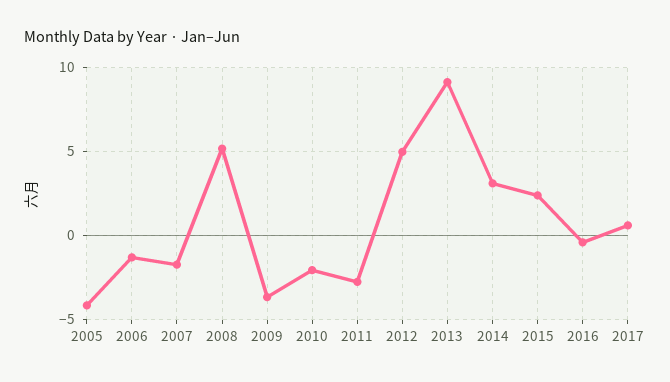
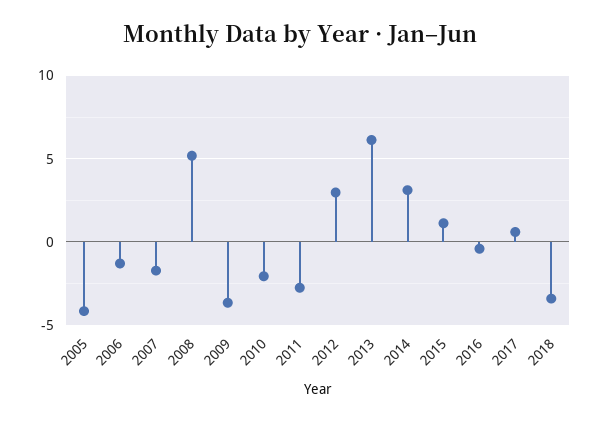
2012: 5 -> 3
2013: 9 -> 6
2015: 2.5 -> 1
2018: none -> -3.5

